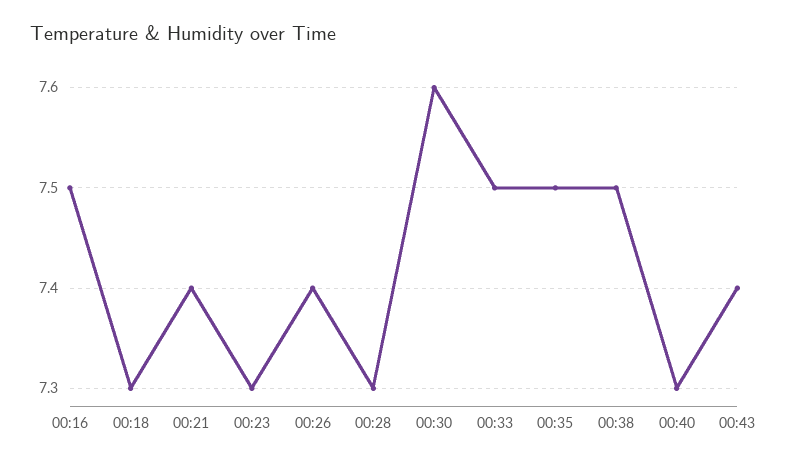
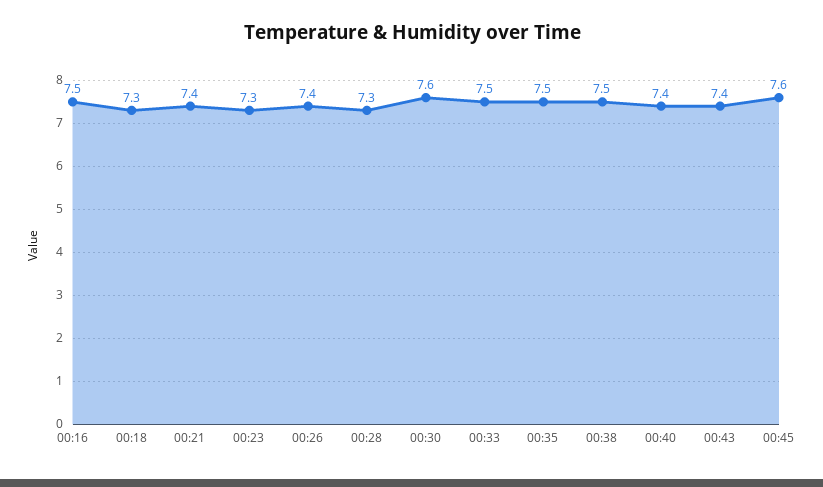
00:40: 7.3 -> 7.4
00:45: none -> 7.6

